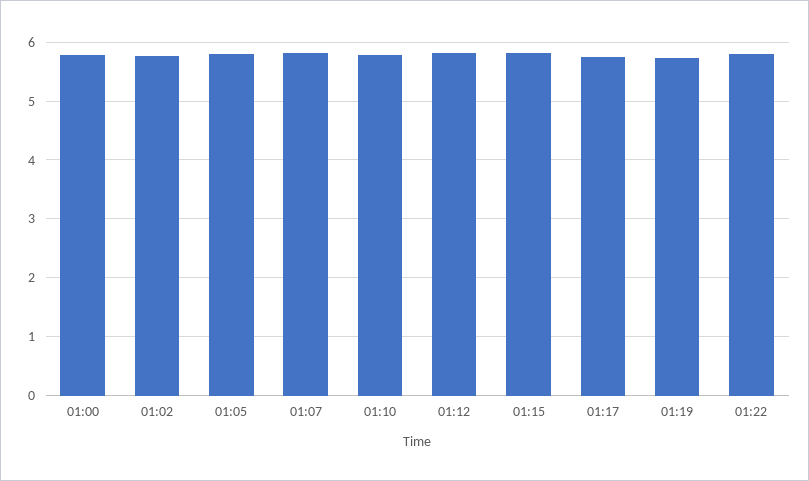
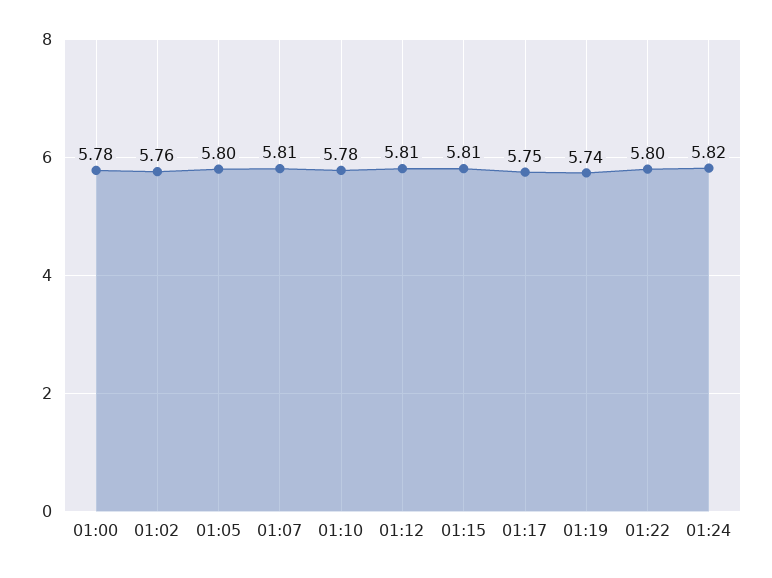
01:24: none -> 5.82

